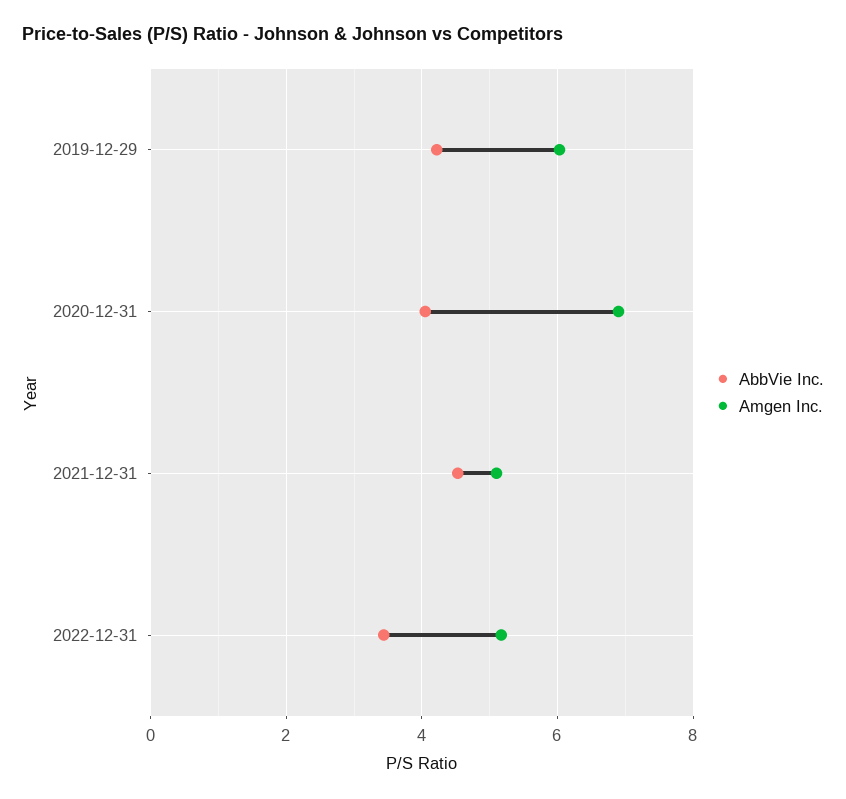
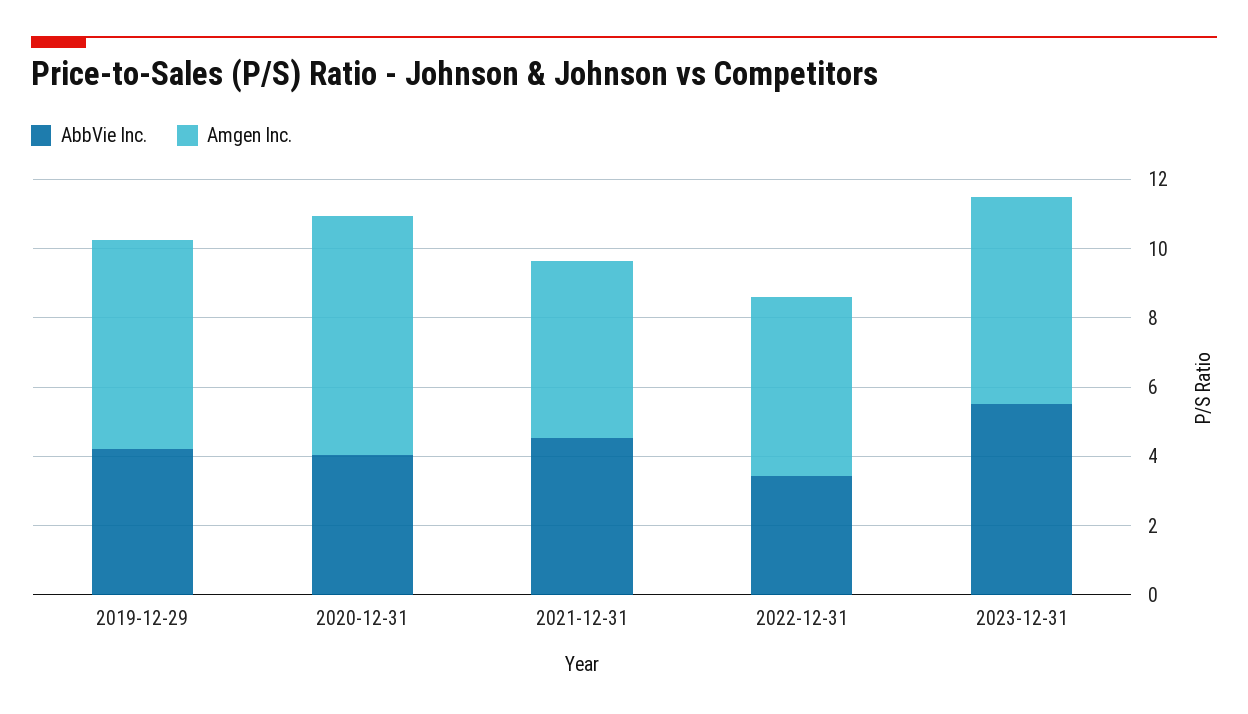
AbbVie Inc., 2023-12-31: none -> 5.5
Amgen Inc., 2023-12-31: none -> 6

